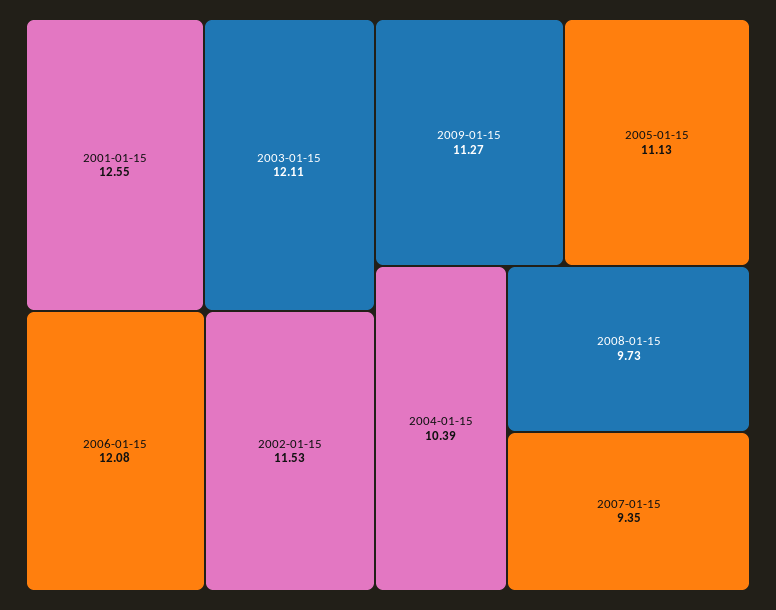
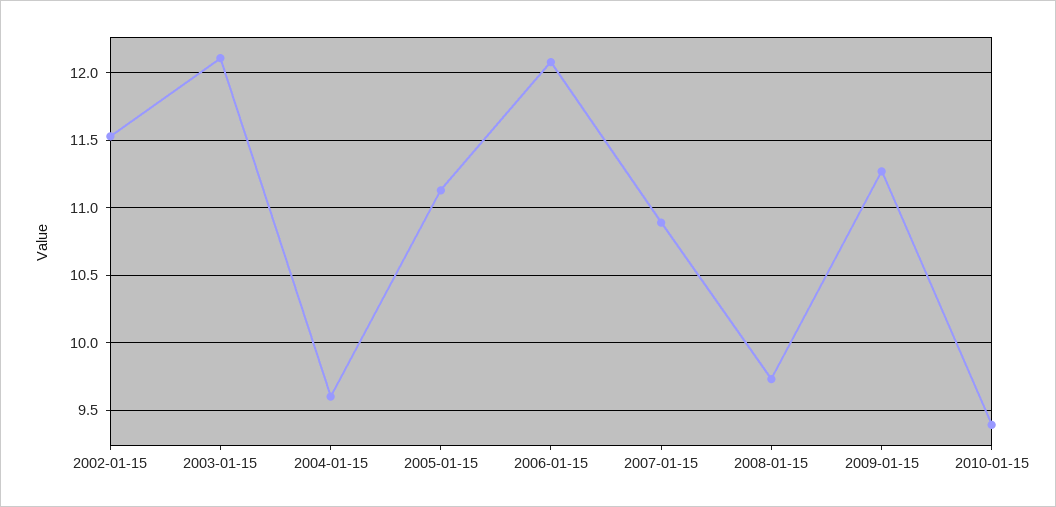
2001-01-15: 12.55 -> none
2004-01-15: 10.39 -> 9.6
2007-01-15: 9.35 -> 10.9
2010-01-15: none -> 9.4

